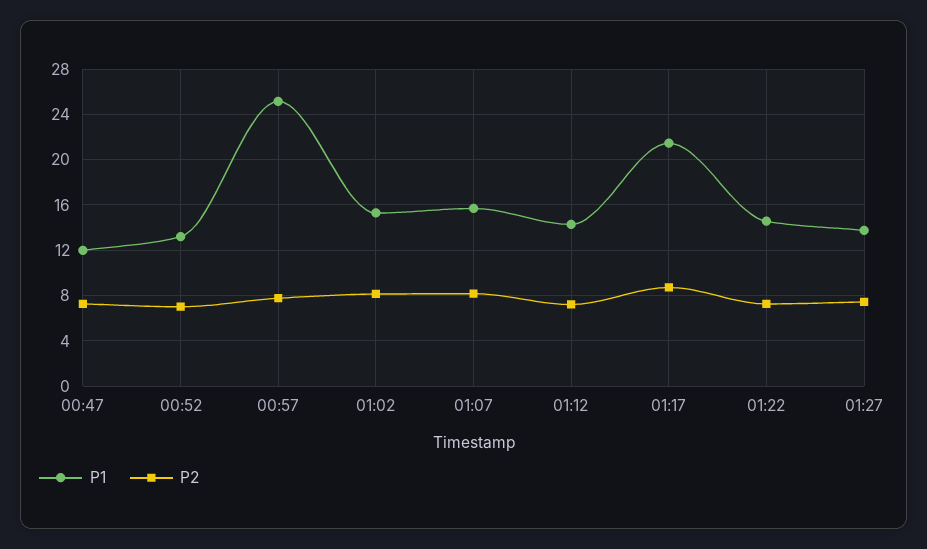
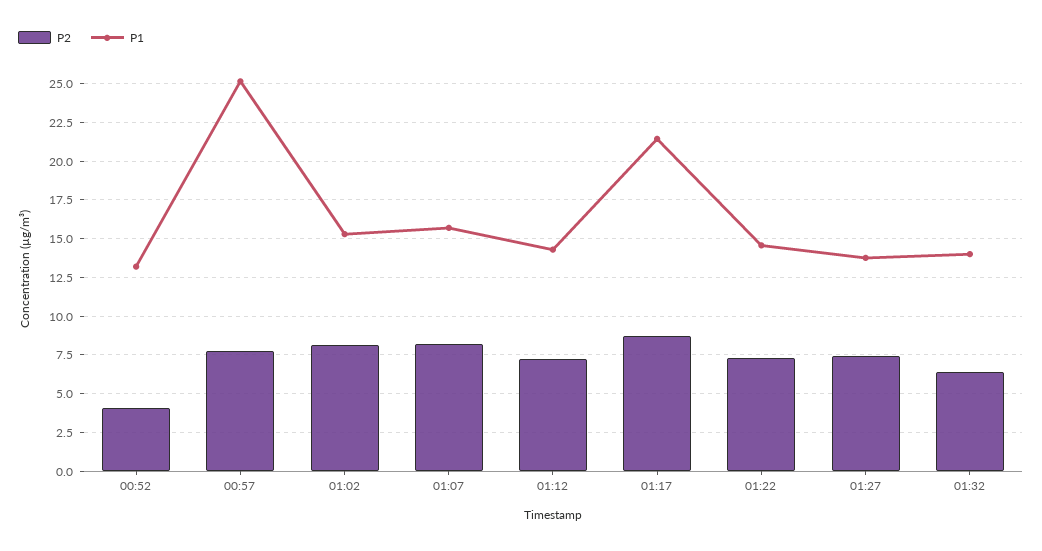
P1, 00:47: 12 -> none
P2, 00:47: 7 -> none
P2, 00:52: 7 -> 4
P2, 01:32: none -> 6.5
P1, 01:32: none -> 14

